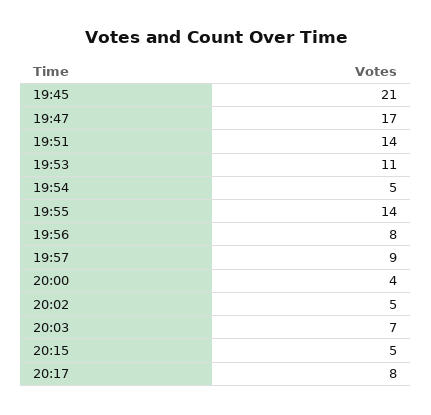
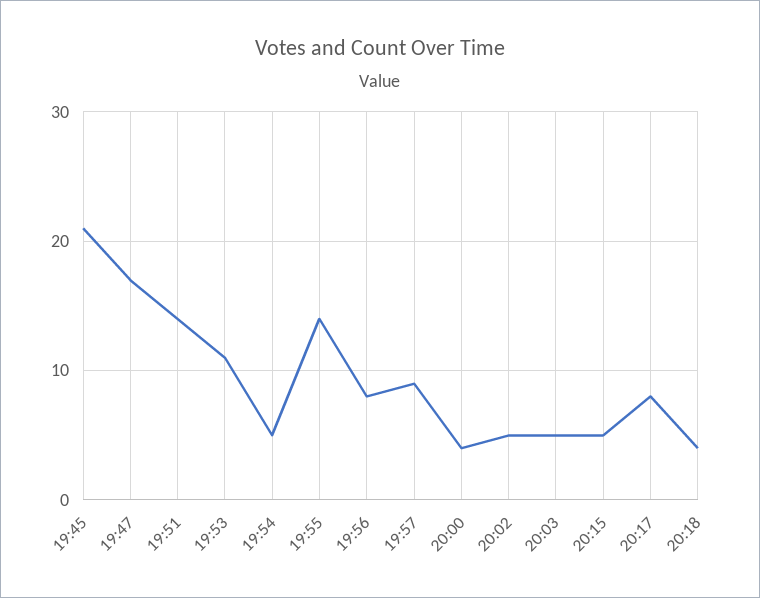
20:03: 7 -> 5
20:18: none -> 4

